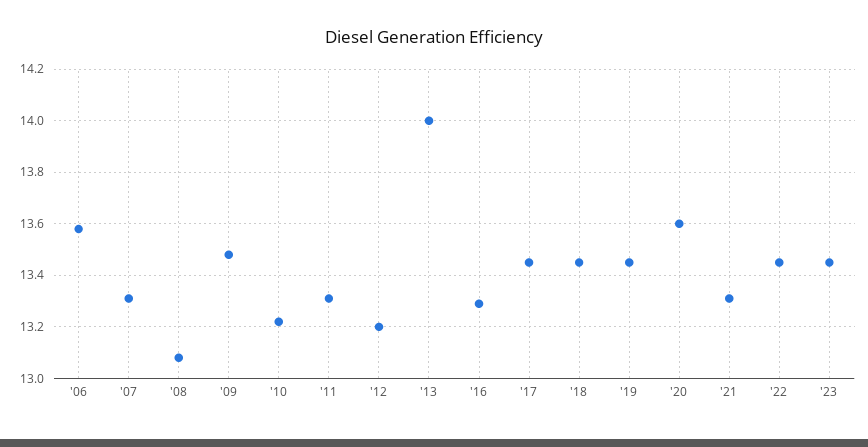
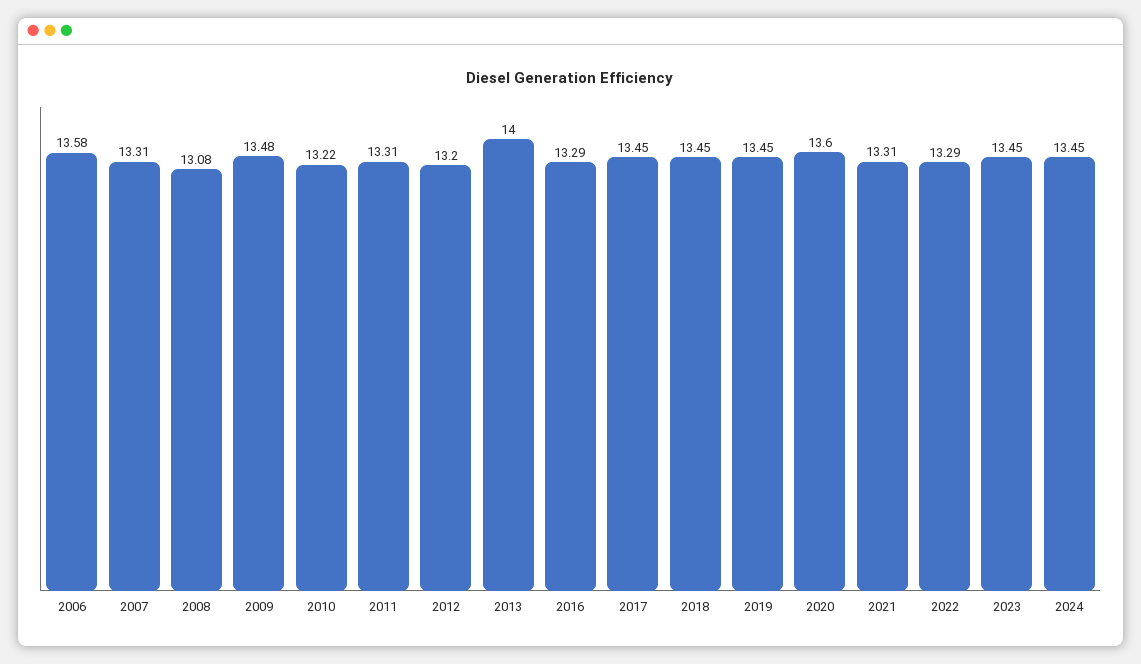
'22: 13.45 -> 13.29
2024: none -> 13.45

